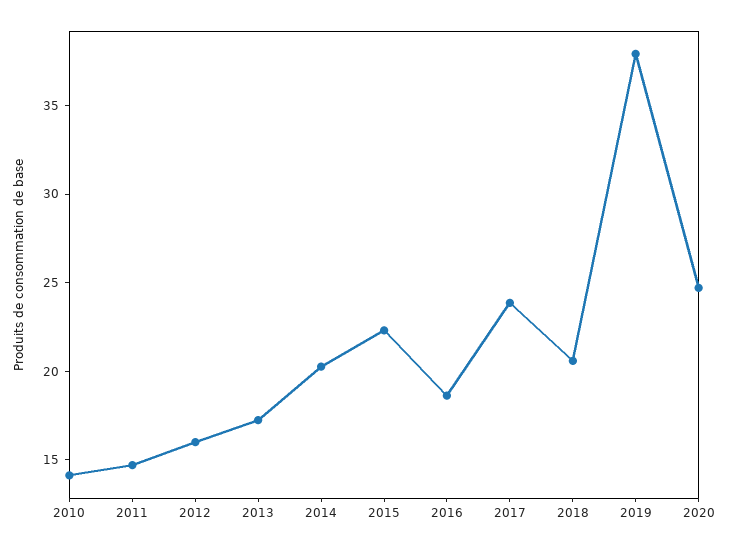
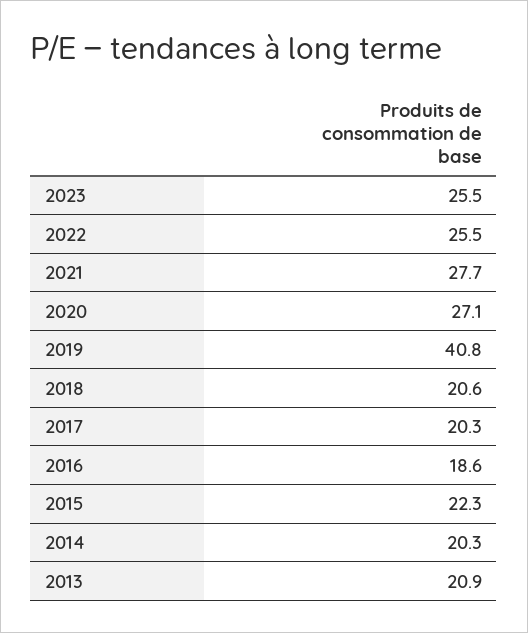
2010: 14 -> none
2011: 15 -> none
2012: 16 -> none
2013: 17 -> 20.9
2017: 24 -> 20.3
2019: 38 -> 40.8
2020: 25 -> 27.1
2023: none -> 25.5
2022: none -> 25.5
2021: none -> 27.7

